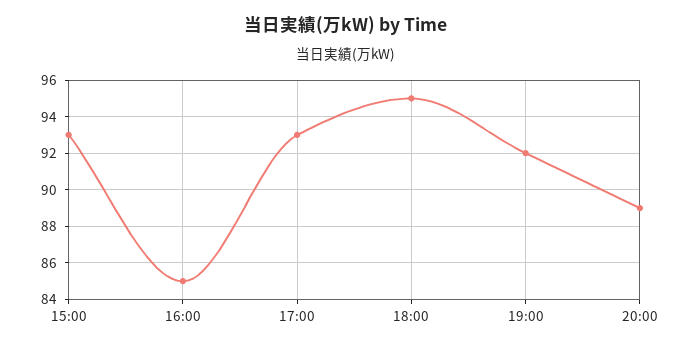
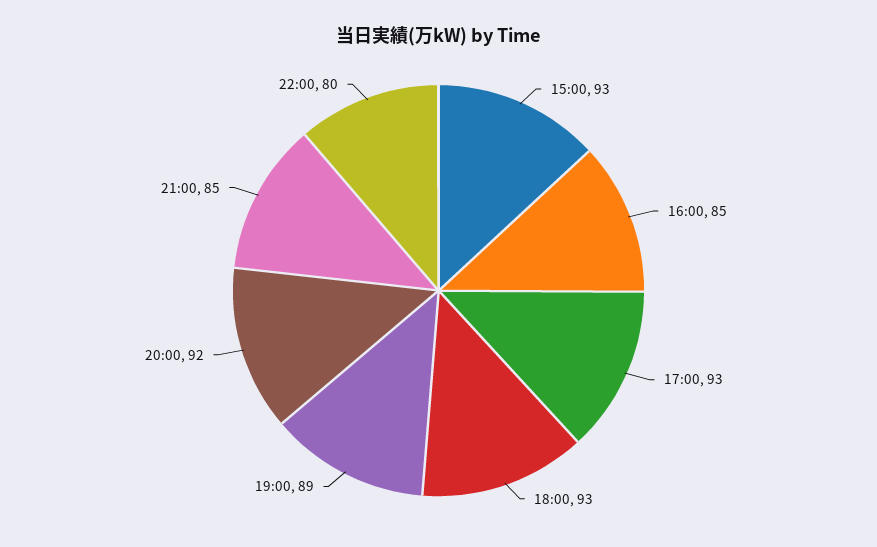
18:00: 95 -> 93
19:00: 92 -> 89
20:00: 89 -> 92
21:00: none -> 85
22:00: none -> 80

